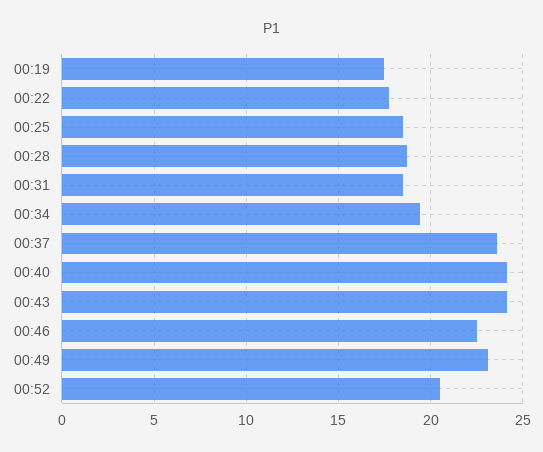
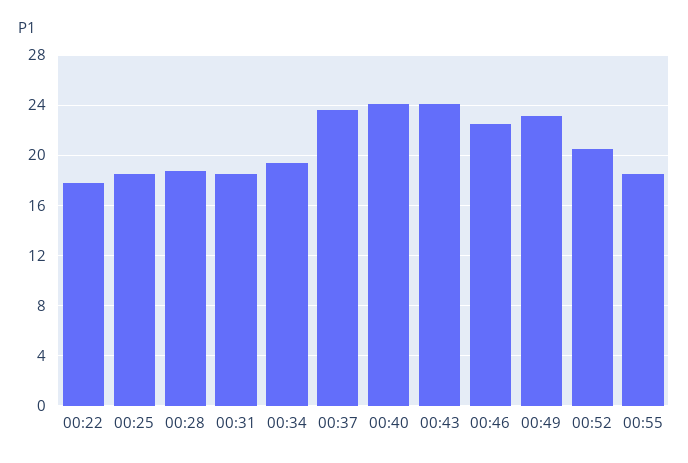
00:19: 17.5 -> none
00:55: none -> 18.5

